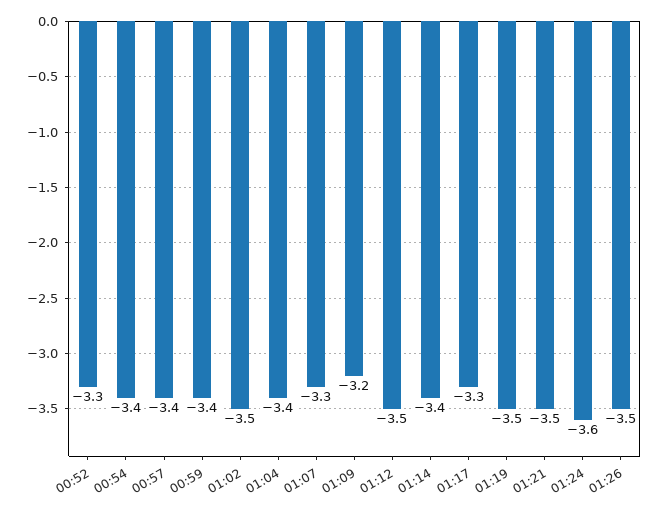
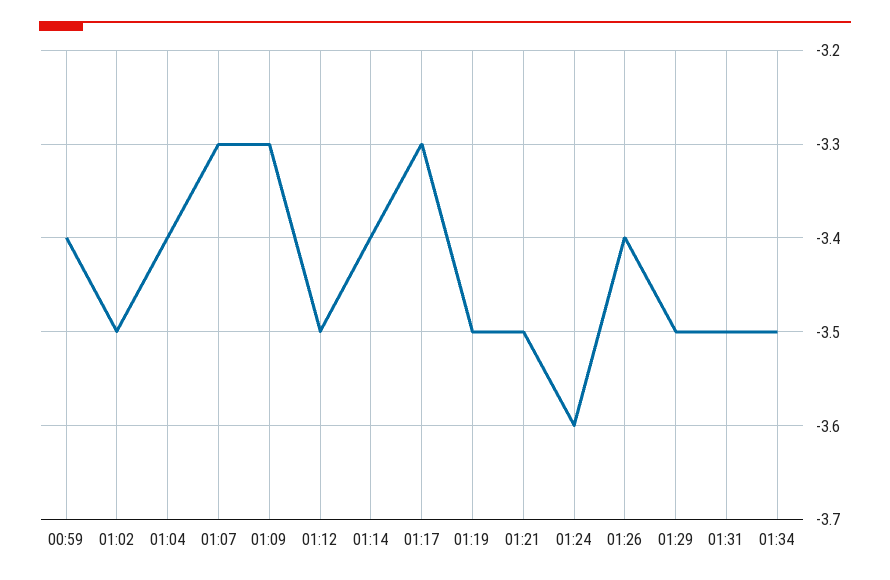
00:52: -3.3 -> none
00:54: -3.4 -> none
00:57: -3.4 -> none
01:09: -3.2 -> -3.3
01:26: -3.5 -> -3.4
01:29: none -> -3.5
01:31: none -> -3.5
01:34: none -> -3.5

